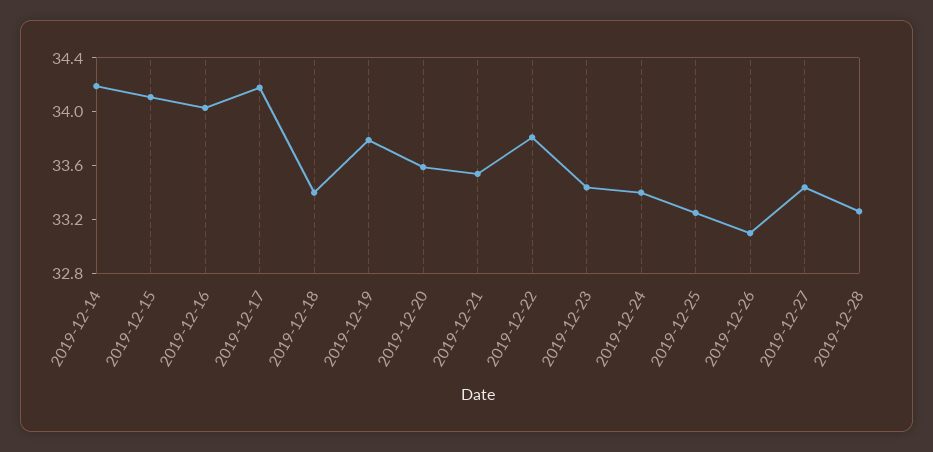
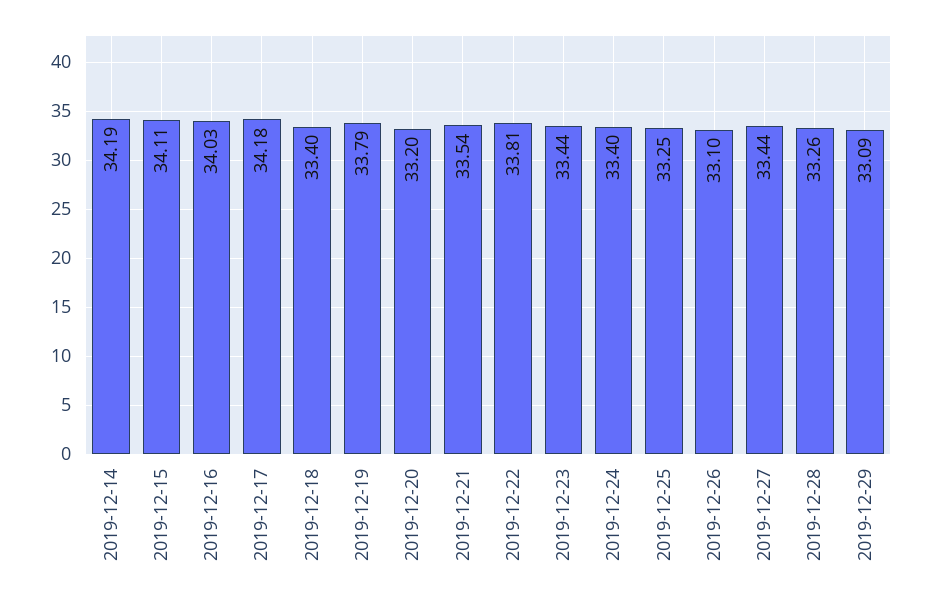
2019-12-20: 33.6 -> 33.2
2019-12-29: none -> 33.09

